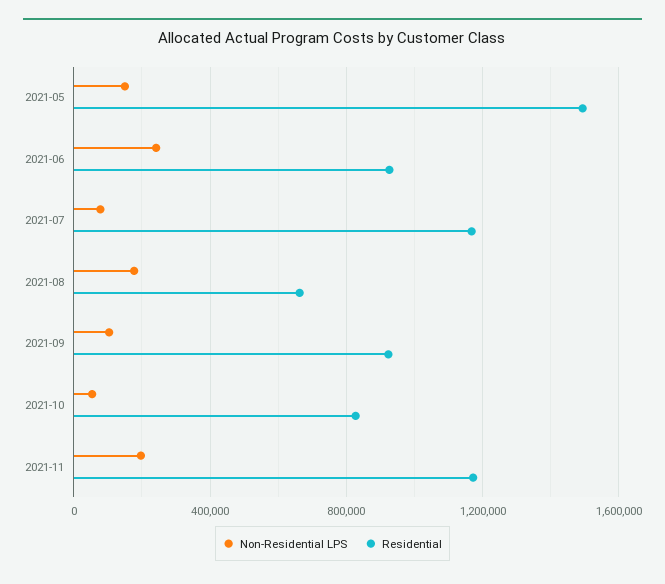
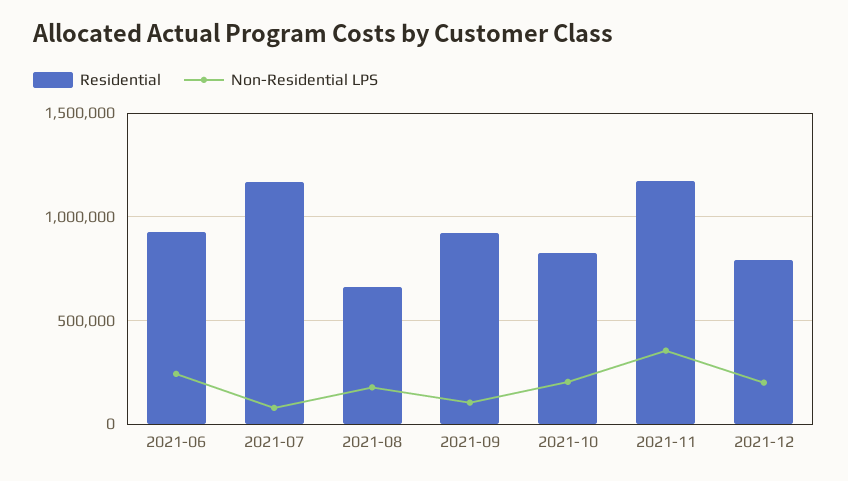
Non-Residential LPS, 2021-05: 150000 -> none
Residential, 2021-05: 1500000 -> none
Non-Residential LPS, 2021-10: 50000 -> 200000
Non-Residential LPS, 2021-11: 200000 -> 350000
Residential, 2021-12: none -> 800000
Non-Residential LPS, 2021-12: none -> 200000

